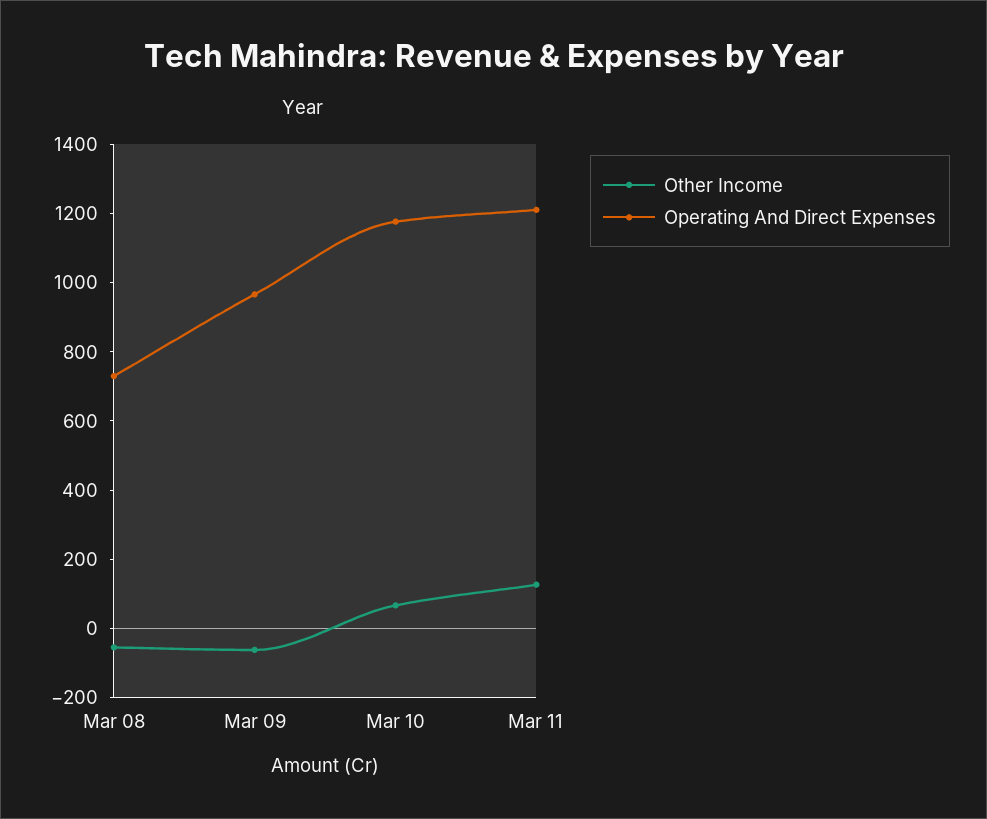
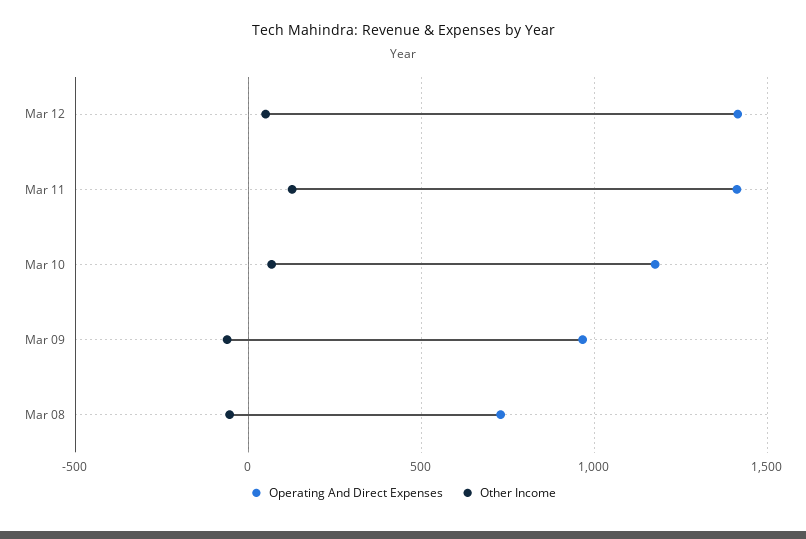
Operating And Direct Expenses, Mar 11: 1200 -> 1400
Operating And Direct Expenses, Mar 12: none -> 1400
Other Income, Mar 12: none -> 50

